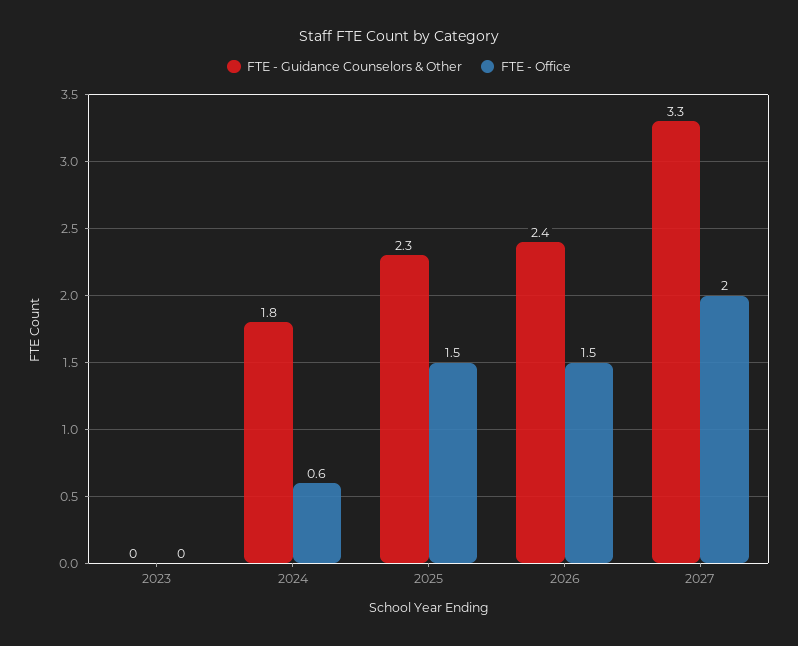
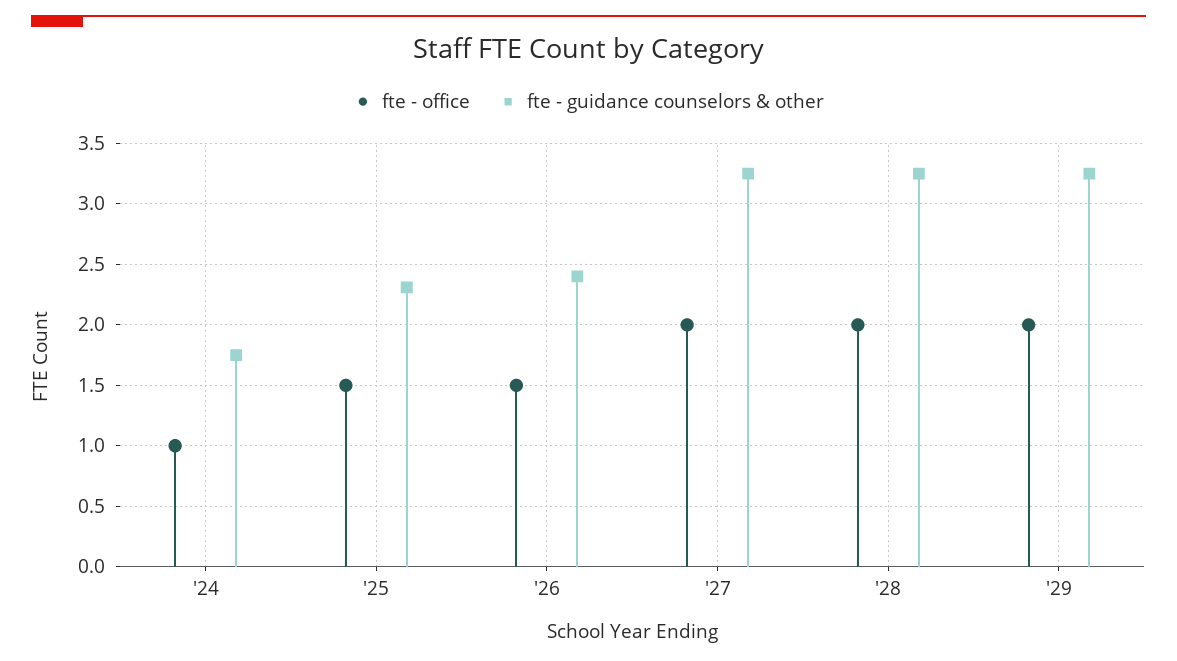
FTE - Guidance Counselors & Other, 2023: 0 -> none
FTE - Office, 2023: 0 -> none
FTE - Office, 2024: 0.6 -> 1
FTE - Office, '28: none -> 2
FTE - Guidance Counselors & Other, '28: none -> 3.25
FTE - Office, '29: none -> 2
FTE - Guidance Counselors & Other, '29: none -> 3.25

